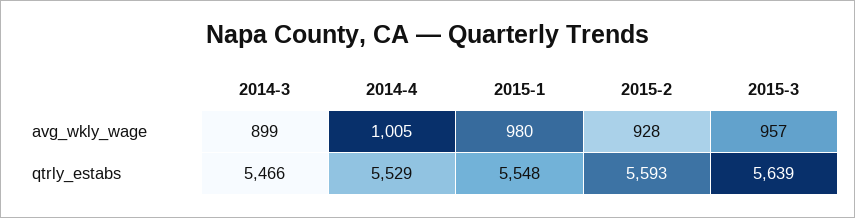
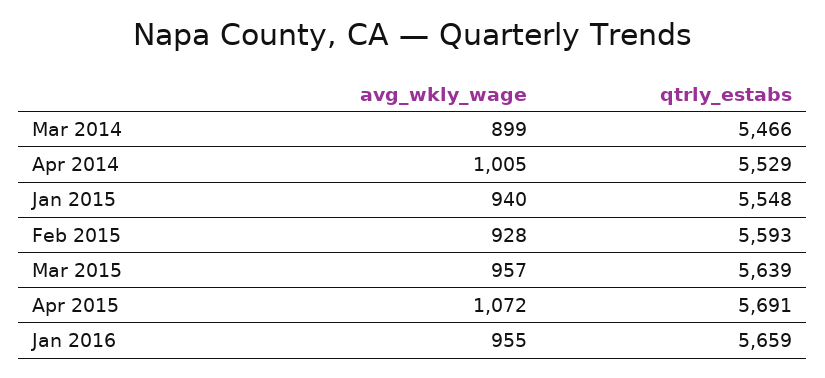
2015-1, avg_wkly_wage: 980 -> 940
Apr 2015, avg_wkly_wage: none -> 1072
Apr 2015, qtrly_estabs: none -> 5691
Jan 2016, avg_wkly_wage: none -> 955
Jan 2016, qtrly_estabs: none -> 5659

